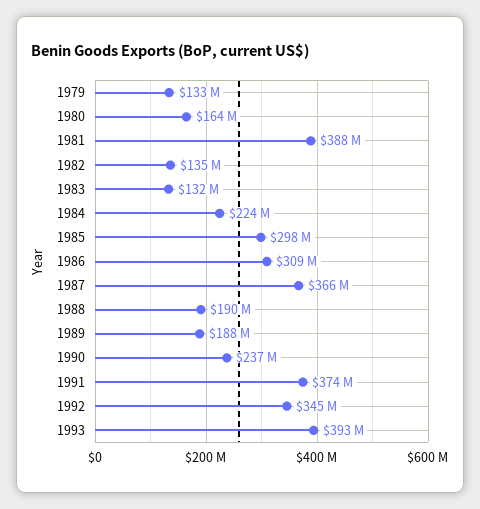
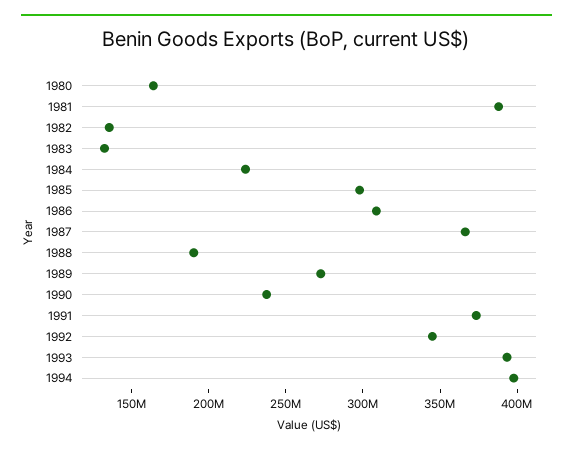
1979: 133000000 -> none
1989: 188000000 -> 270000000
1994: none -> 400000000

